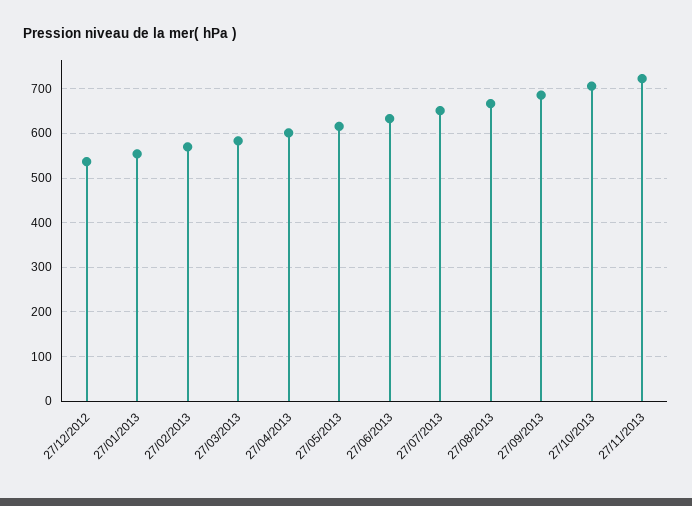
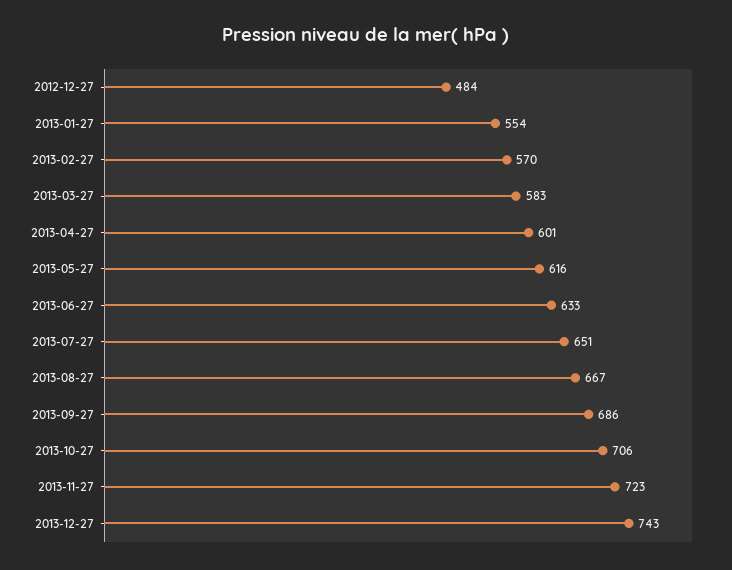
27/12/2012: 540 -> 484
2013-12-27: none -> 743

